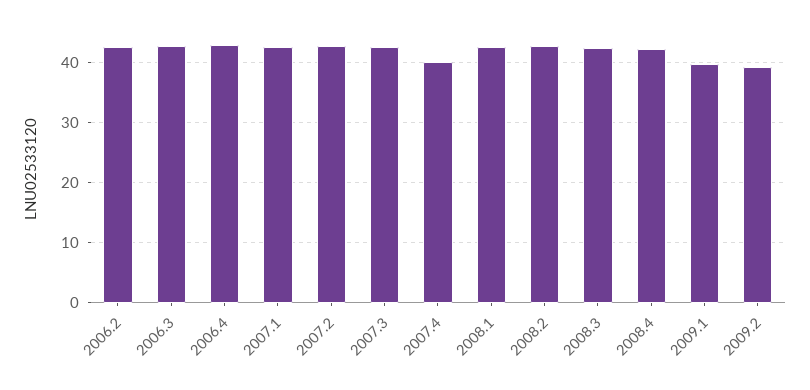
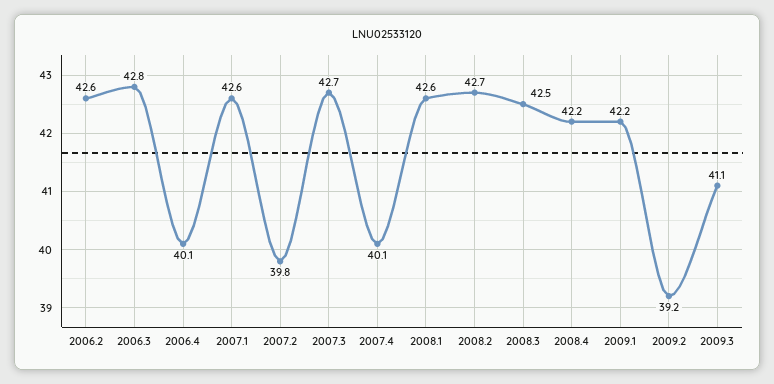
2006.4: 43 -> 40.1
2007.2: 43 -> 39.8
2009.1: 40 -> 42.2
2009.3: none -> 41.1

